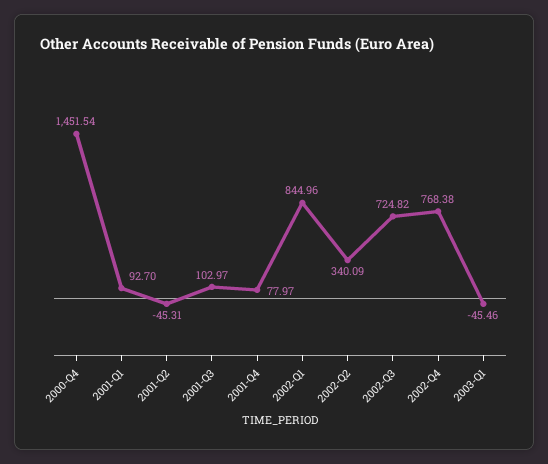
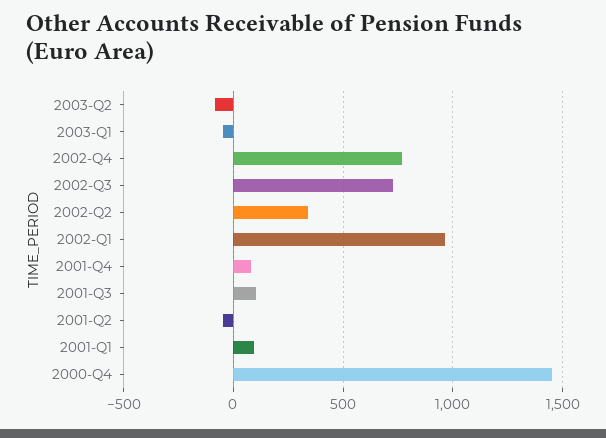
2002-Q1: 844.96 -> 950
2003-Q2: none -> -100

